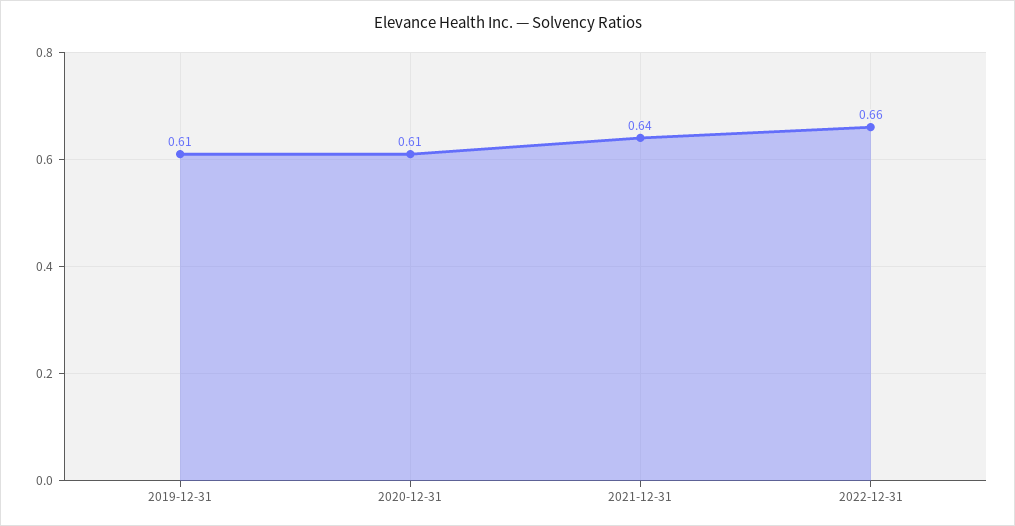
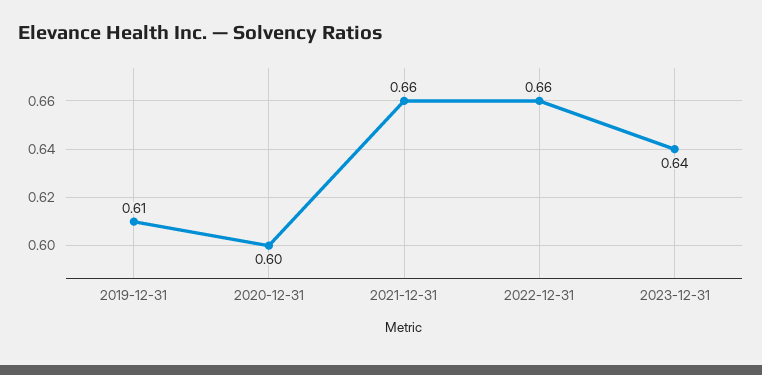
2020-12-31: 0.61 -> 0.6
2021-12-31: 0.64 -> 0.66
2023-12-31: none -> 0.64

